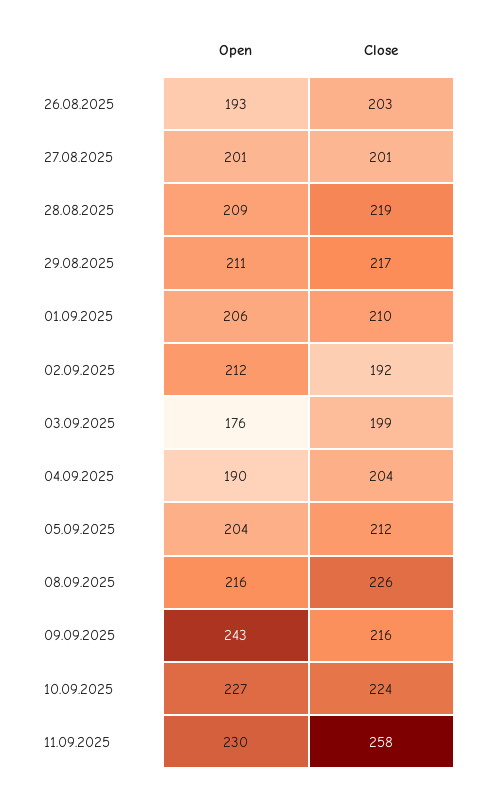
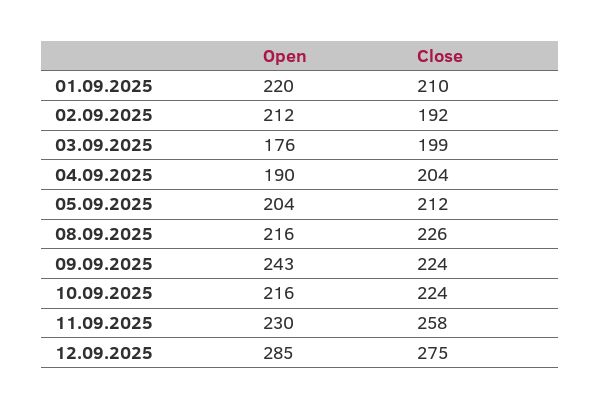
Open, 26.08.2025: 193 -> none
Close, 26.08.2025: 203 -> none
Open, 27.08.2025: 201 -> none
Close, 27.08.2025: 201 -> none
Open, 28.08.2025: 209 -> none
Close, 28.08.2025: 219 -> none
Open, 29.08.2025: 211 -> none
Close, 29.08.2025: 217 -> none
Open, 01.09.2025: 206 -> 220
Close, 09.09.2025: 216 -> 224
Open, 10.09.2025: 227 -> 216
Open, 12.09.2025: none -> 285
Close, 12.09.2025: none -> 275

